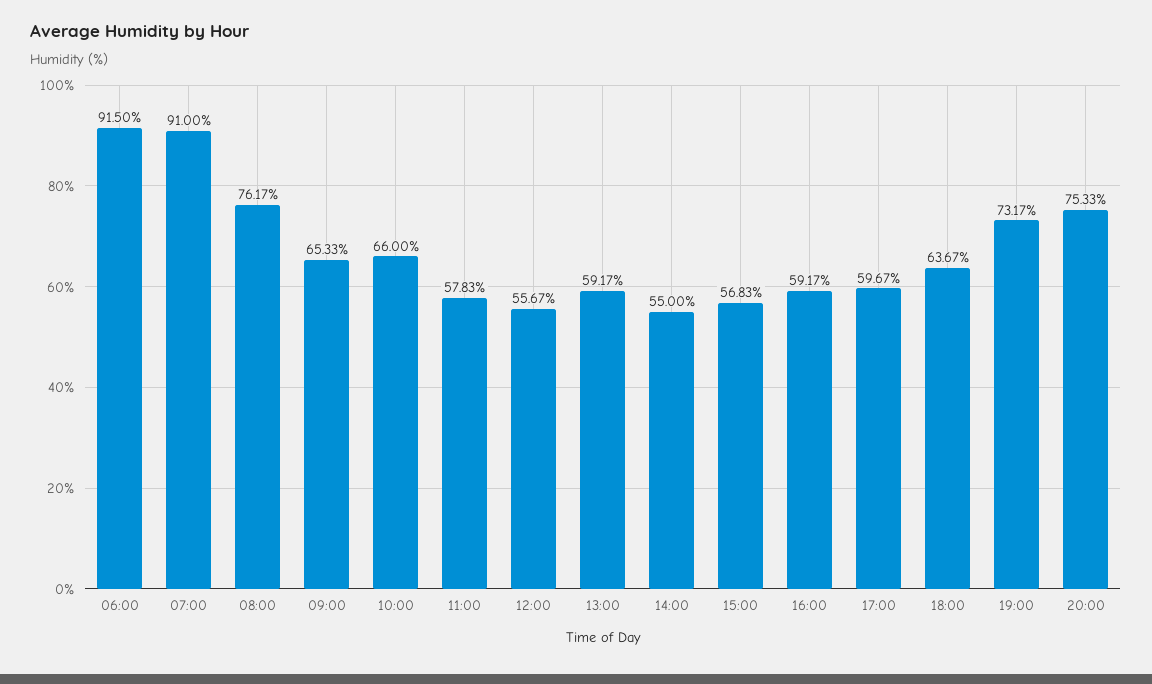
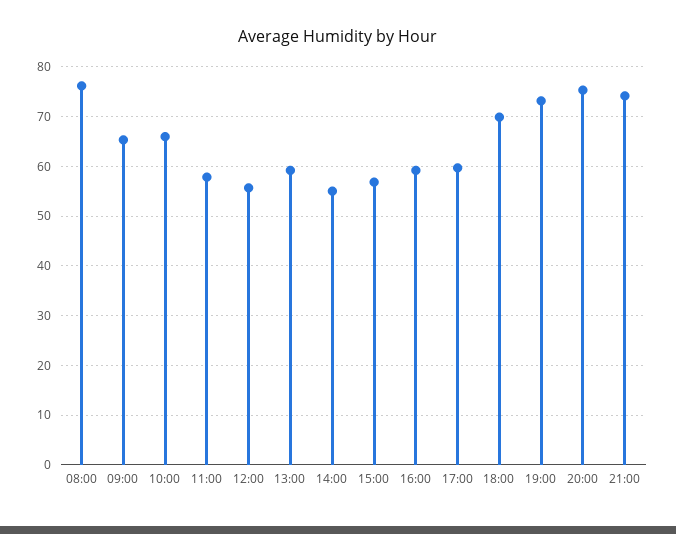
06:00: 91.5 -> none
07:00: 91 -> none
18:00: 63.67 -> 70
21:00: none -> 74

